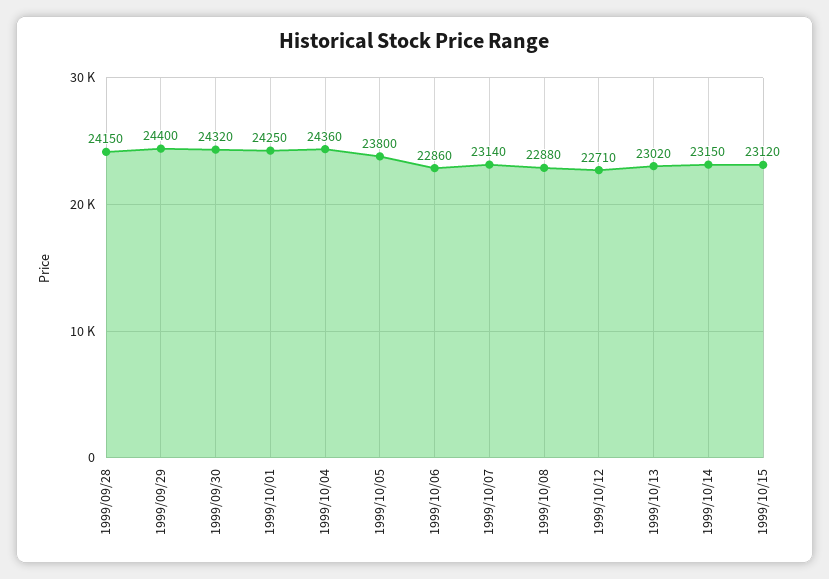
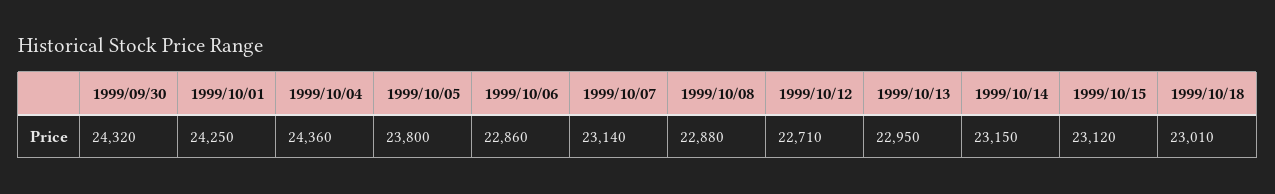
1999/09/28: 24150 -> none
1999/09/29: 24400 -> none
1999/10/13: 23020 -> 22950
1999/10/18: none -> 23010

